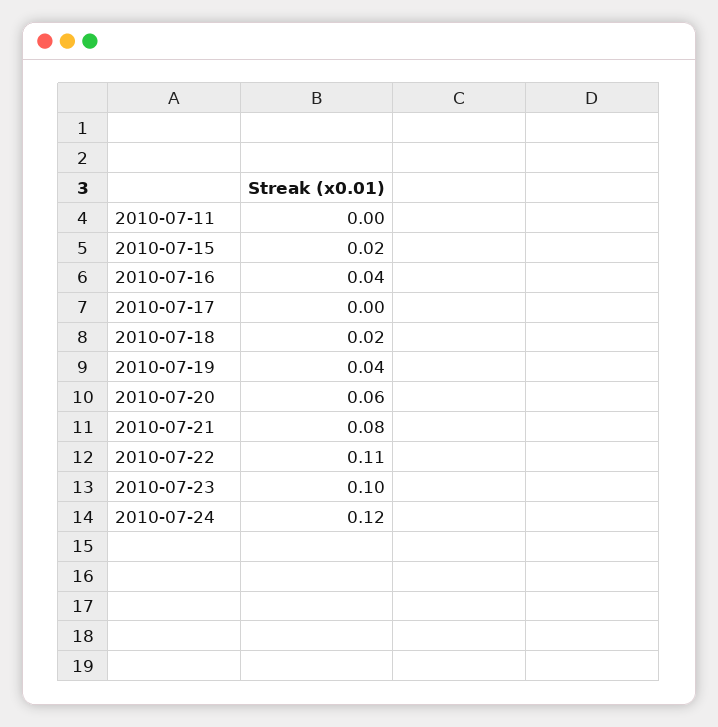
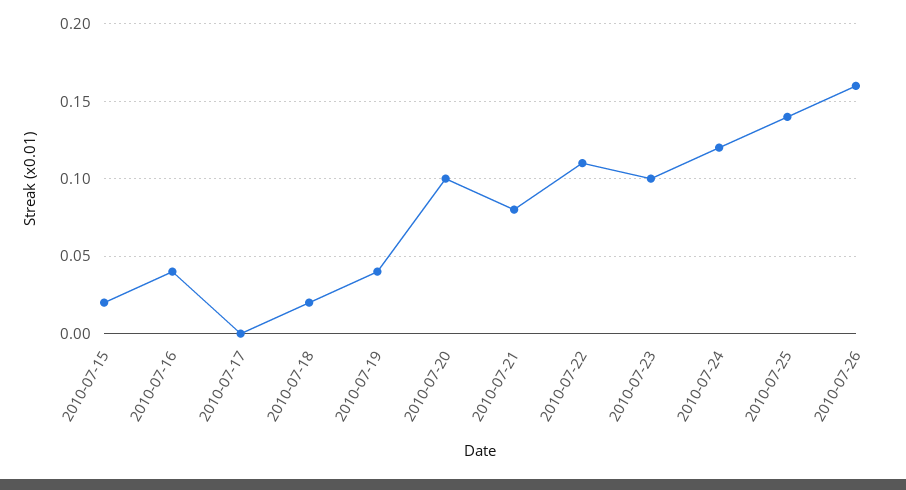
2010-07-11: 0 -> none
2010-07-20: 0.06 -> 0.1
2010-07-25: none -> 0.14
2010-07-26: none -> 0.16

